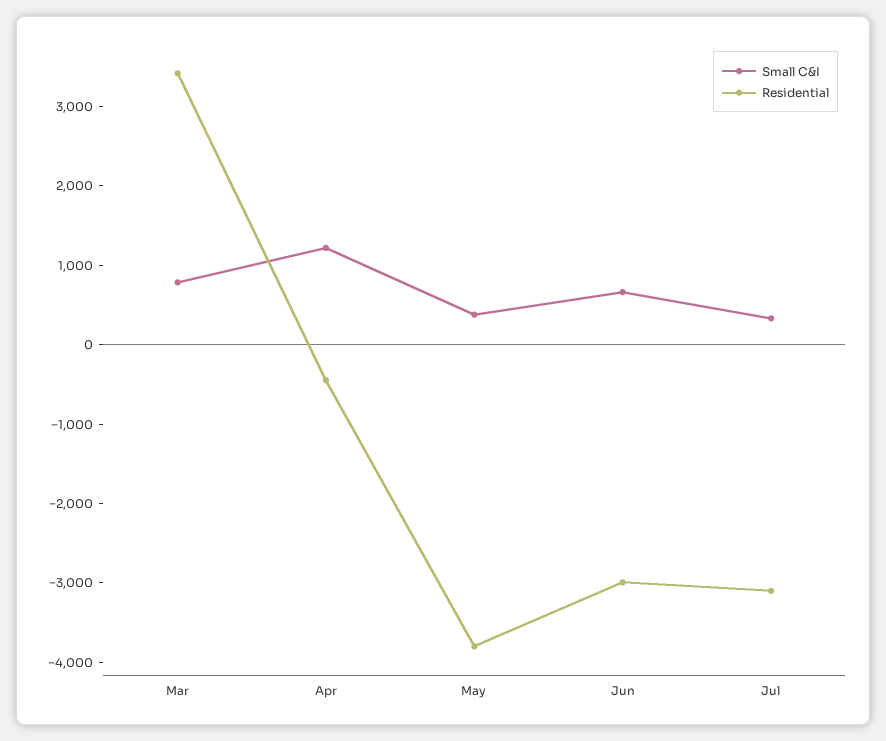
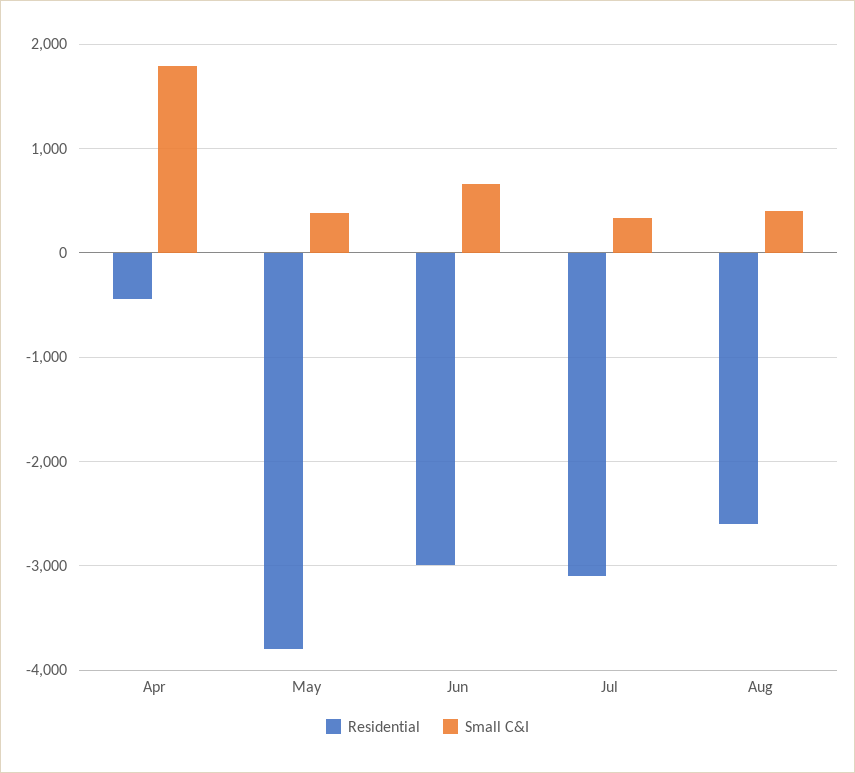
Small C&I, Mar: 800 -> none
Residential, Mar: 3400 -> none
Small C&I, Apr: 1200 -> 1800
Residential, Aug: none -> -2600
Small C&I, Aug: none -> 400

